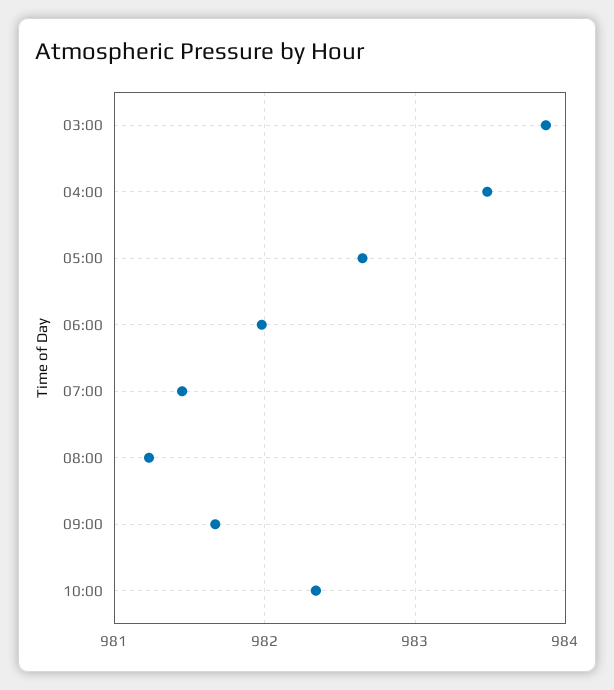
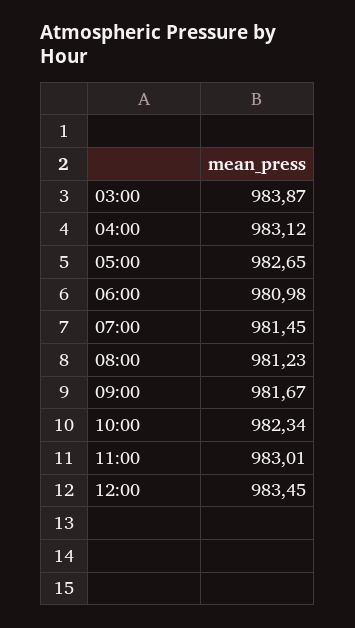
04:00: 983.5 -> 983.12
06:00: 982 -> 980.98
11:00: none -> 983.01
12:00: none -> 983.45

